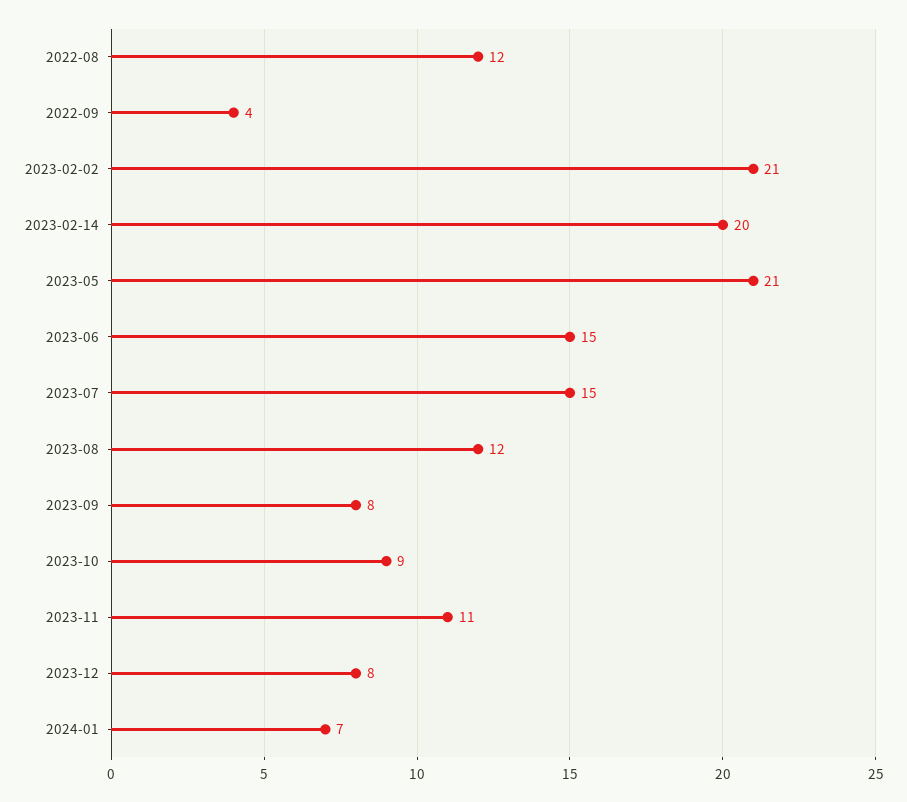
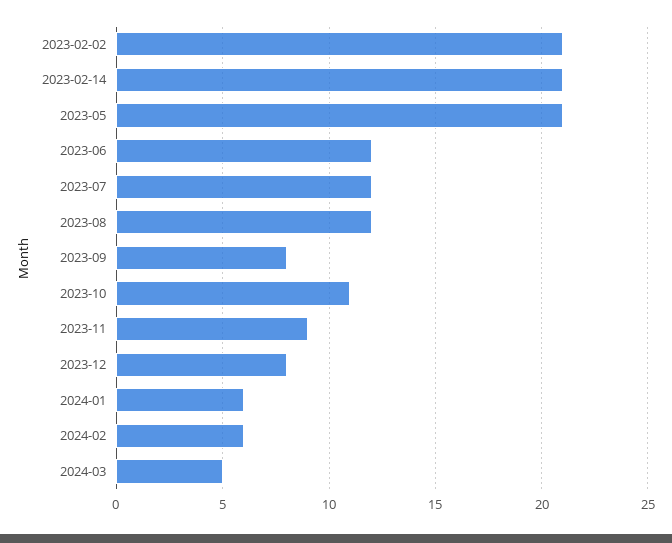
2022-08: 12 -> none
2022-09: 4 -> none
2023-02-14: 20 -> 21
2023-06: 15 -> 12
2023-07: 15 -> 12
2023-10: 9 -> 11
2023-11: 11 -> 9
2024-01: 7 -> 6
2024-02: none -> 6
2024-03: none -> 5

